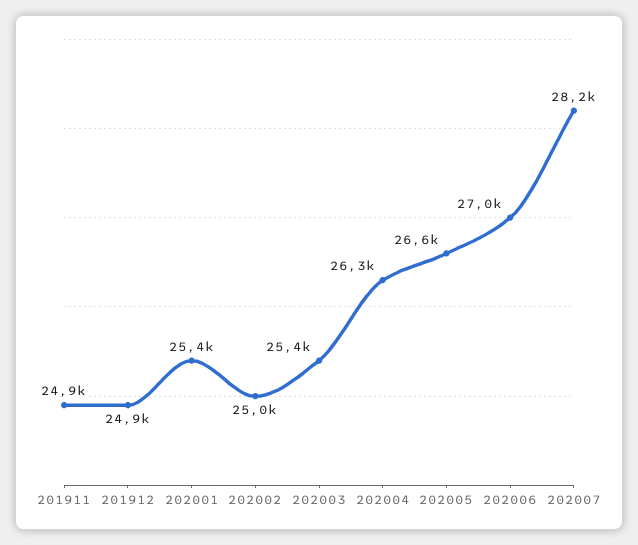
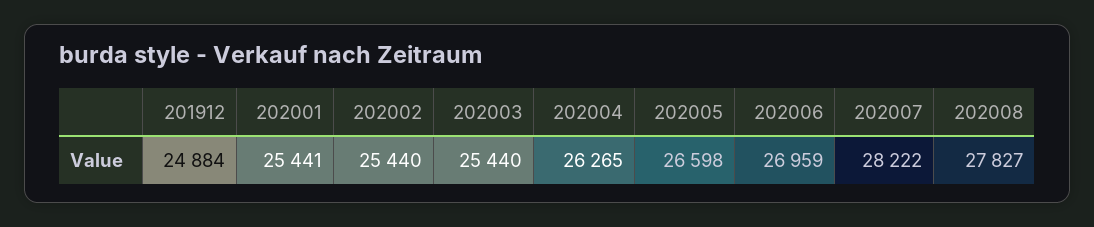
201911: 24900 -> none
202002: 25000 -> 25440
202008: none -> 27827

